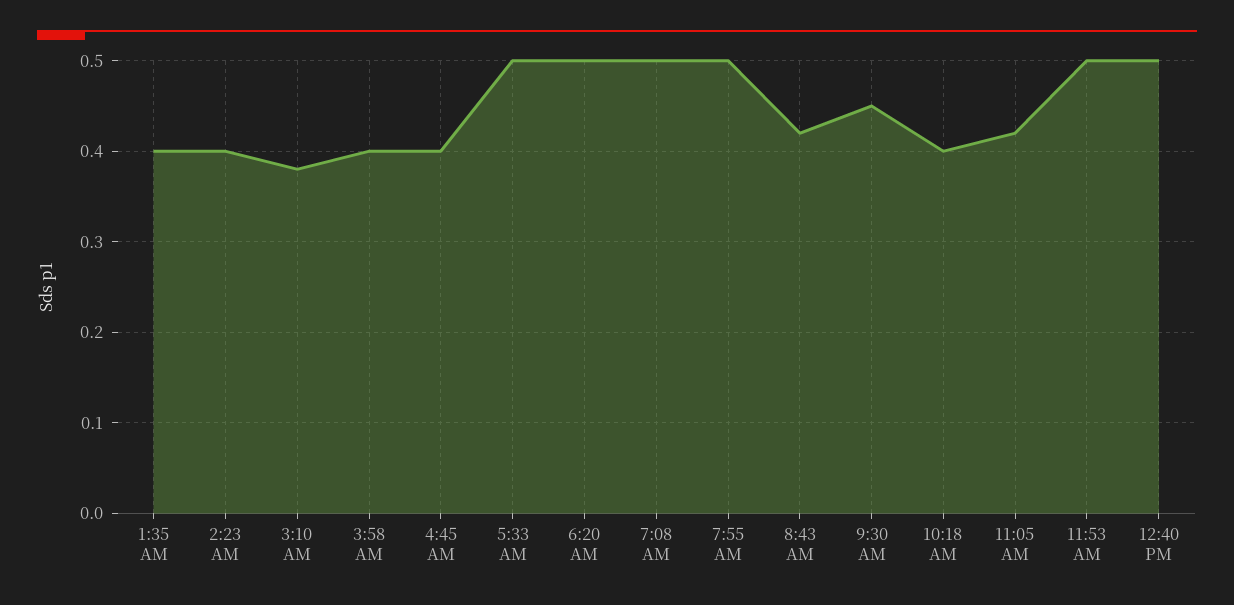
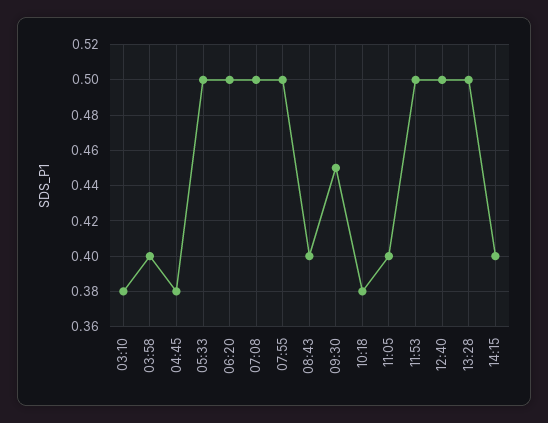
1:35 AM: 0.4 -> none
2:23 AM: 0.4 -> none
4:45 AM: 0.4 -> 0.38
8:43 AM: 0.42 -> 0.4
10:18 AM: 0.4 -> 0.38
11:05 AM: 0.42 -> 0.4
13:28: none -> 0.5
14:15: none -> 0.4

